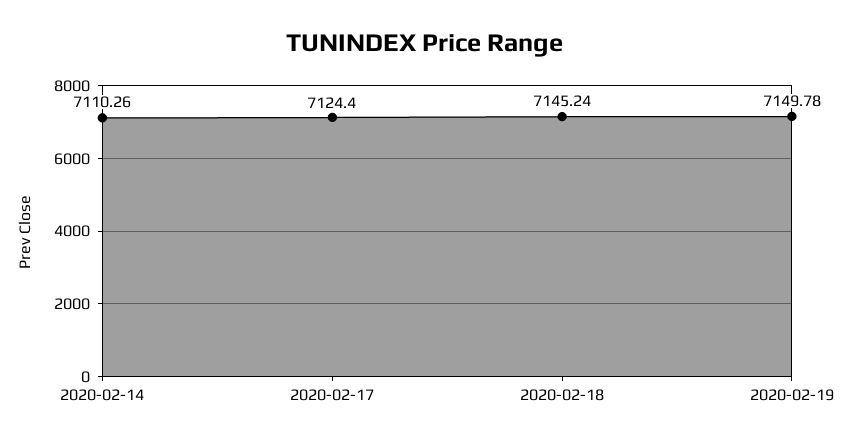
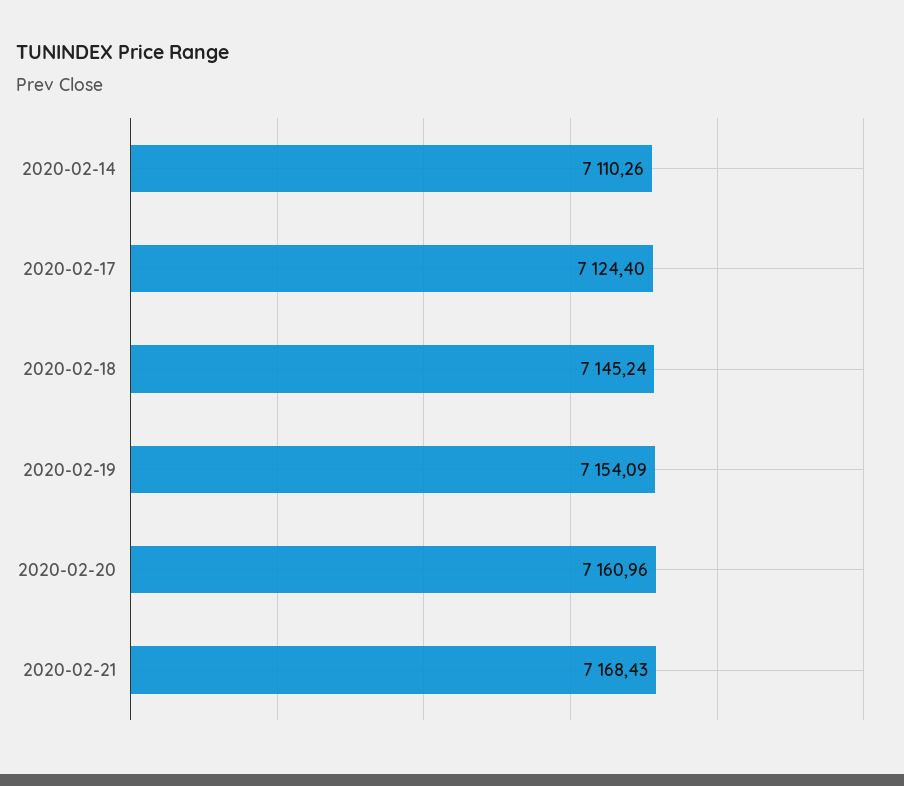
2020-02-19: 7149.78 -> 7154.09
2020-02-20: none -> 7160.96
2020-02-21: none -> 7168.43

